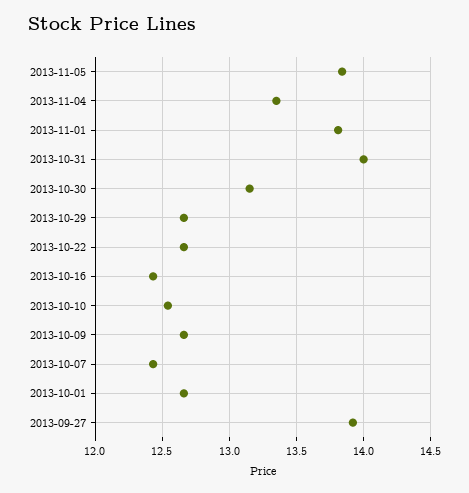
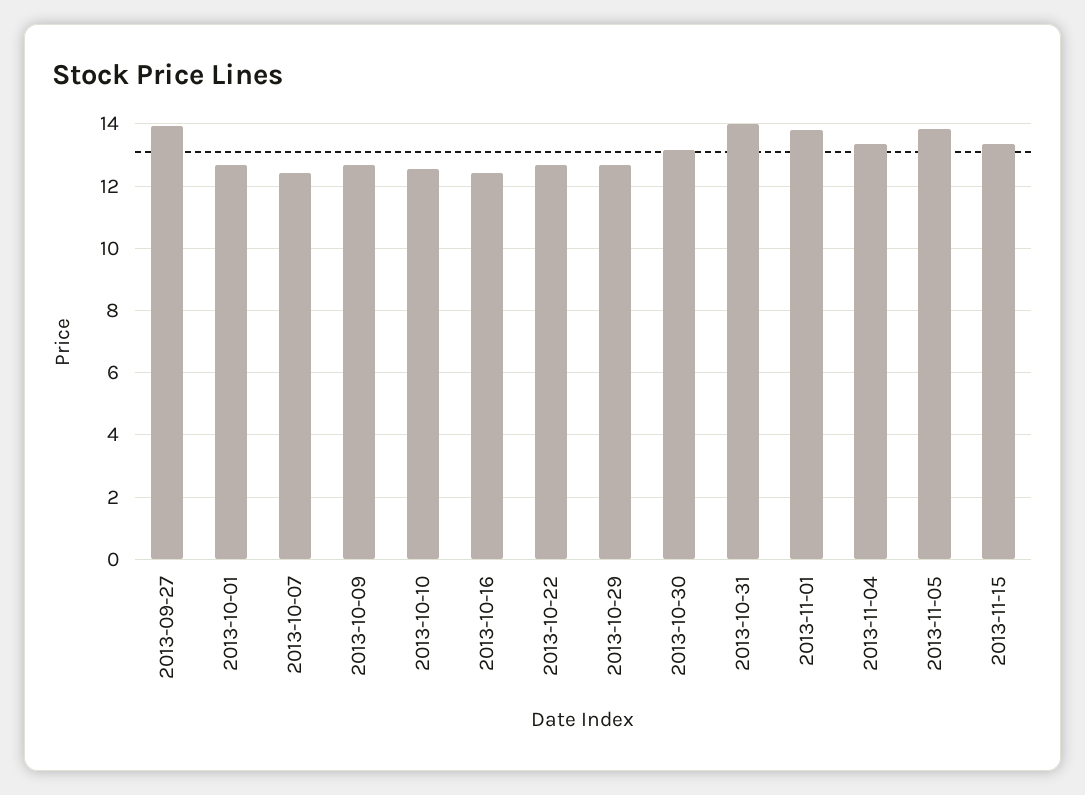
2013-11-15: none -> 13.4

